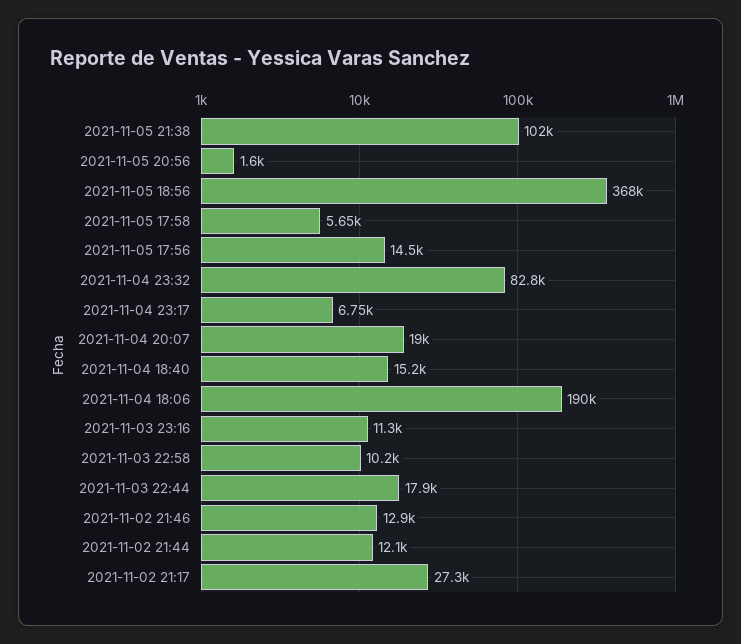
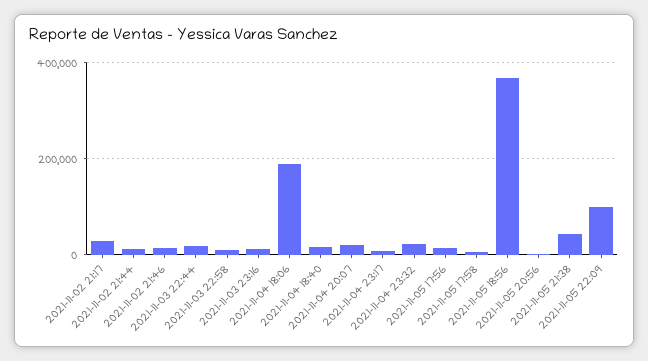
2021-11-05 21:38: 102000 -> 40000
2021-11-04 23:32: 82800 -> 20000
2021-11-05 22:09: none -> 100000

